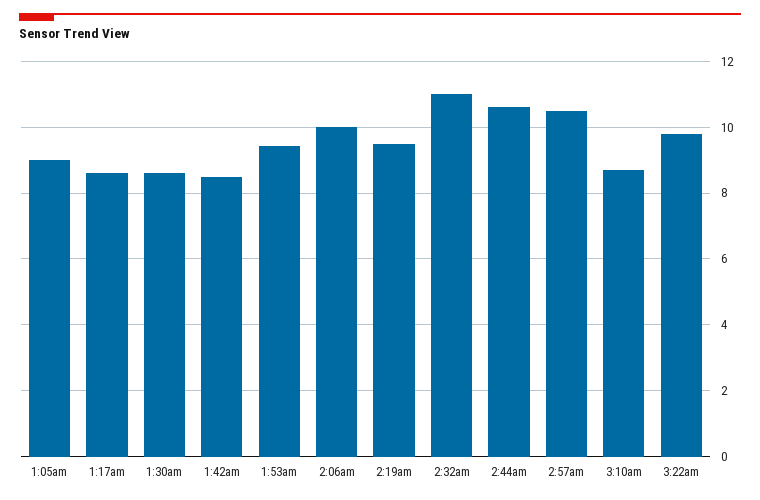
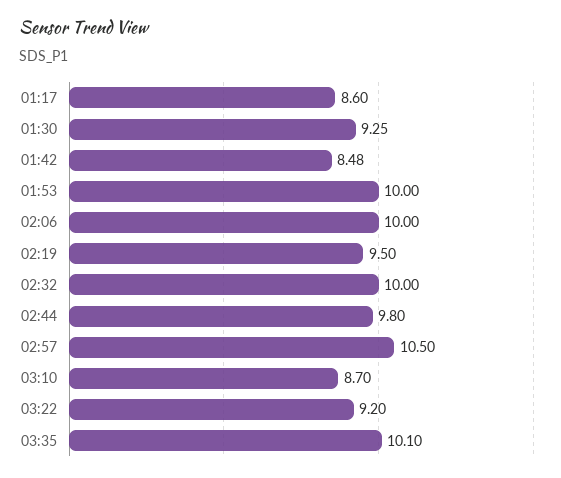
1:05am: 9 -> none
1:30am: 8.6 -> 9.25
1:53am: 9.4 -> 10
2:32am: 11 -> 10
2:44am: 10.6 -> 9.8
3:22am: 9.8 -> 9.2
03:35: none -> 10.1

